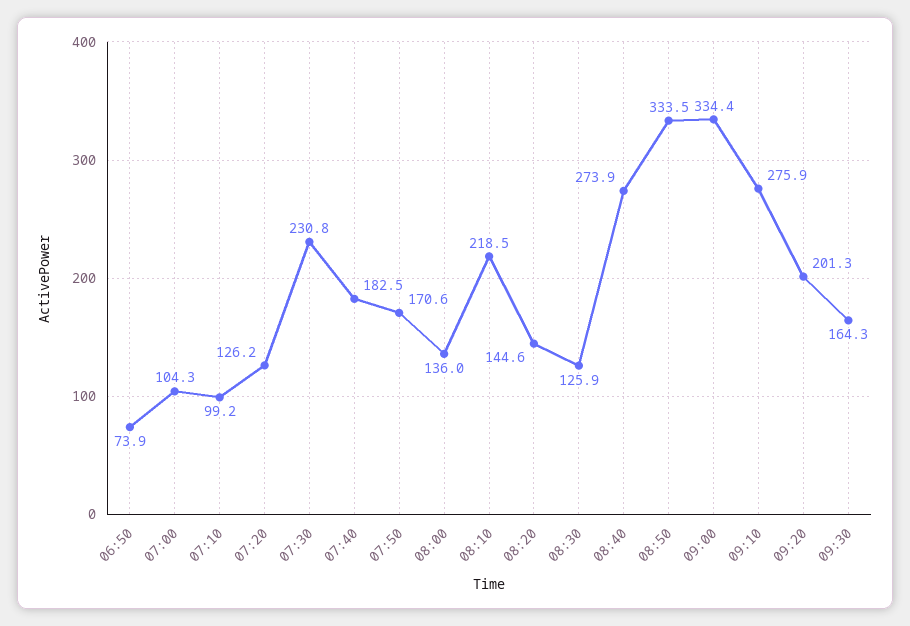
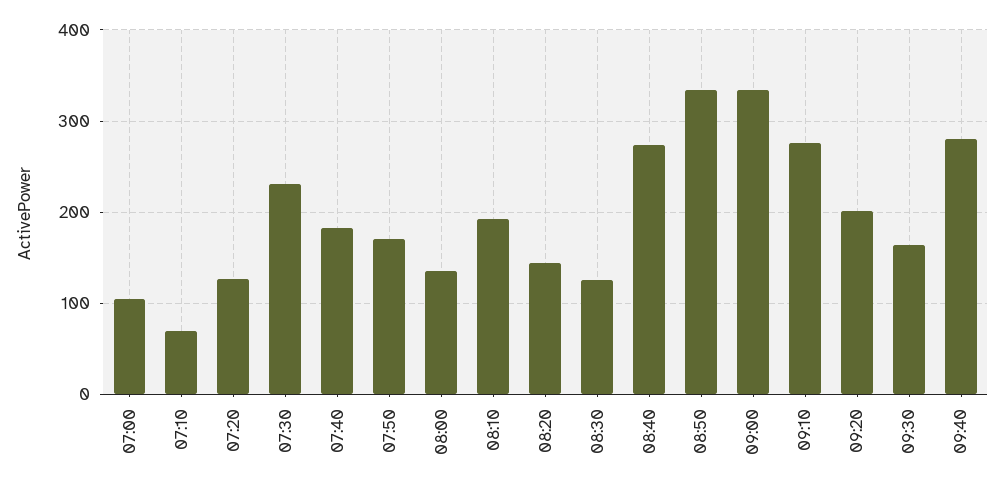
06:50: 73.9 -> none
07:10: 99.2 -> 70
08:10: 218.5 -> 190
09:40: none -> 280

